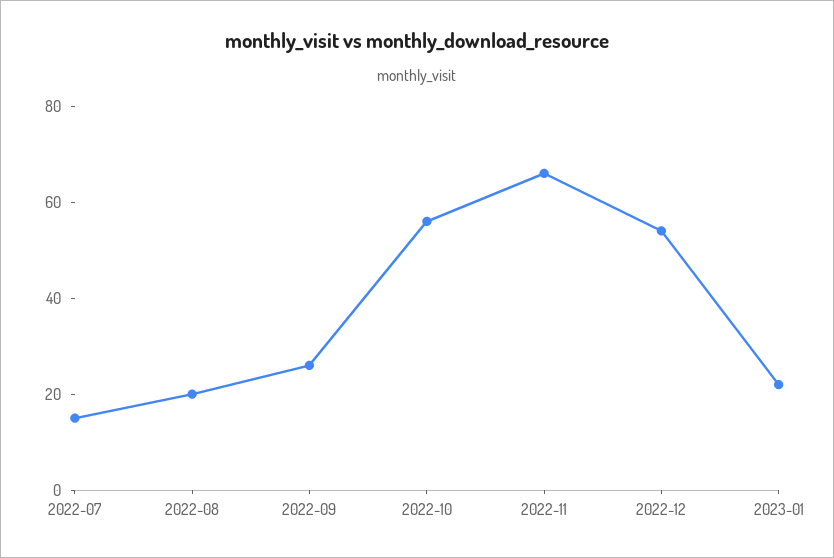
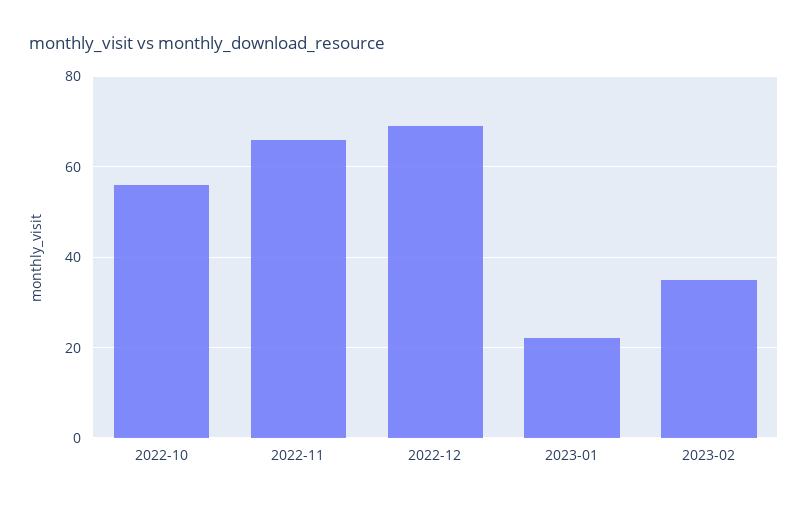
2022-07: 15 -> none
2022-08: 20 -> none
2022-09: 25 -> none
2022-12: 55 -> 70
2023-02: none -> 35

